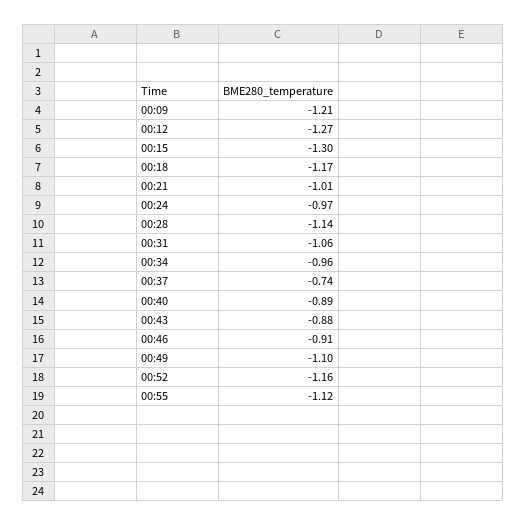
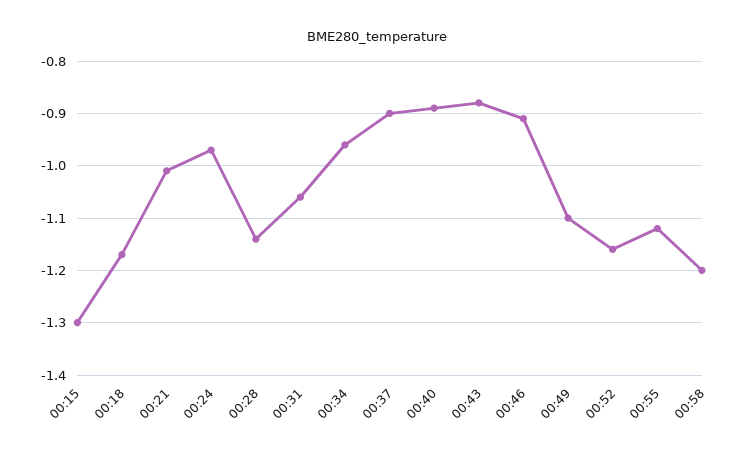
00:09: -1.21 -> none
00:12: -1.27 -> none
00:37: -0.74 -> -0.9
00:58: none -> -1.2

